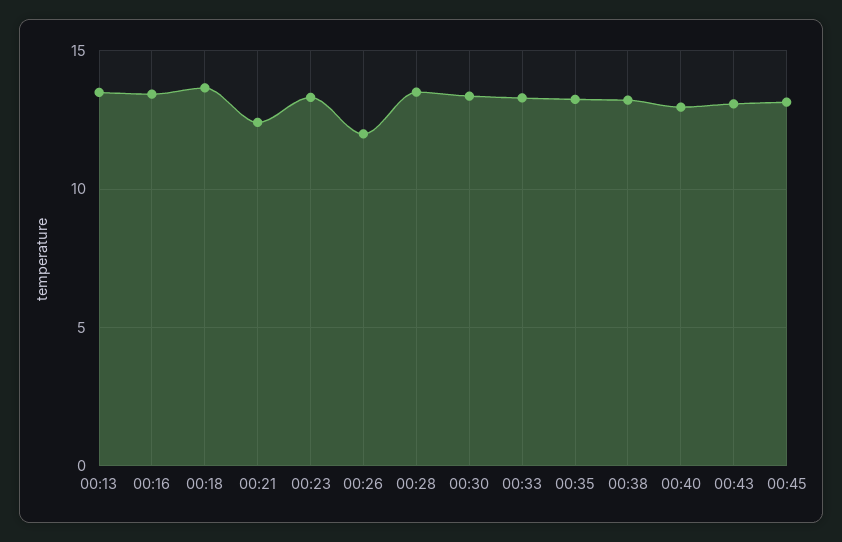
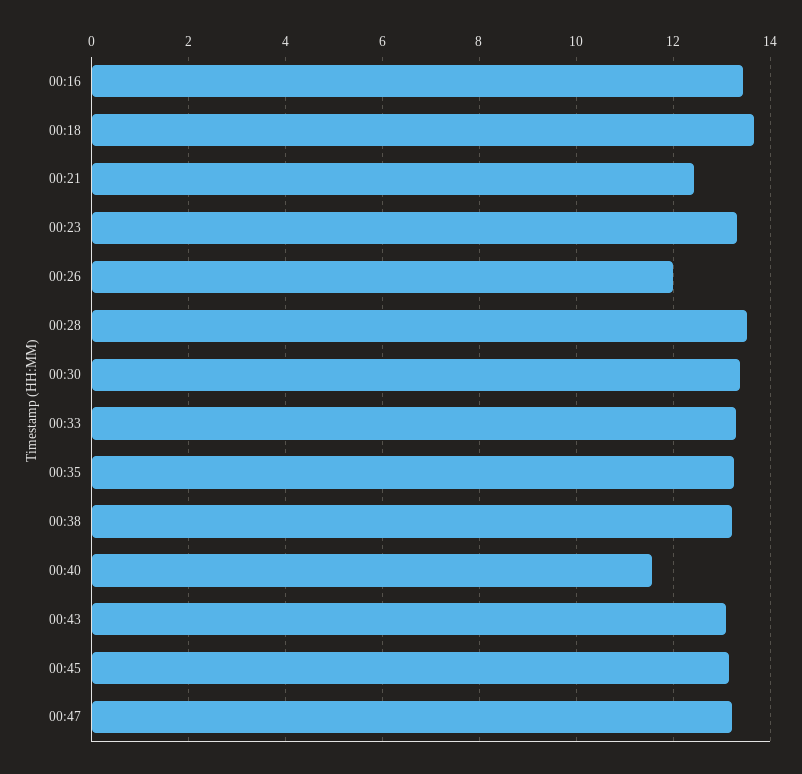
00:13: 13.5 -> none
00:40: 13 -> 11.6
00:47: none -> 13.2

